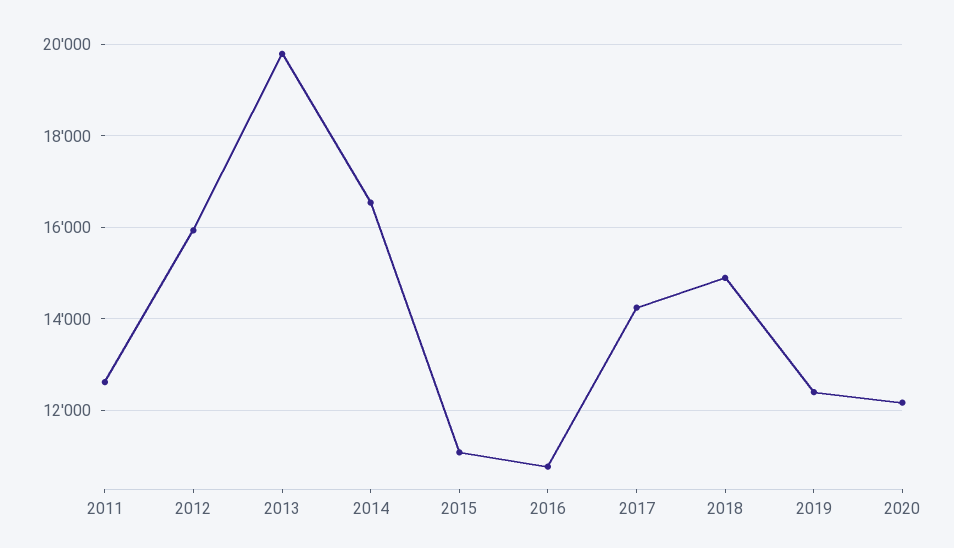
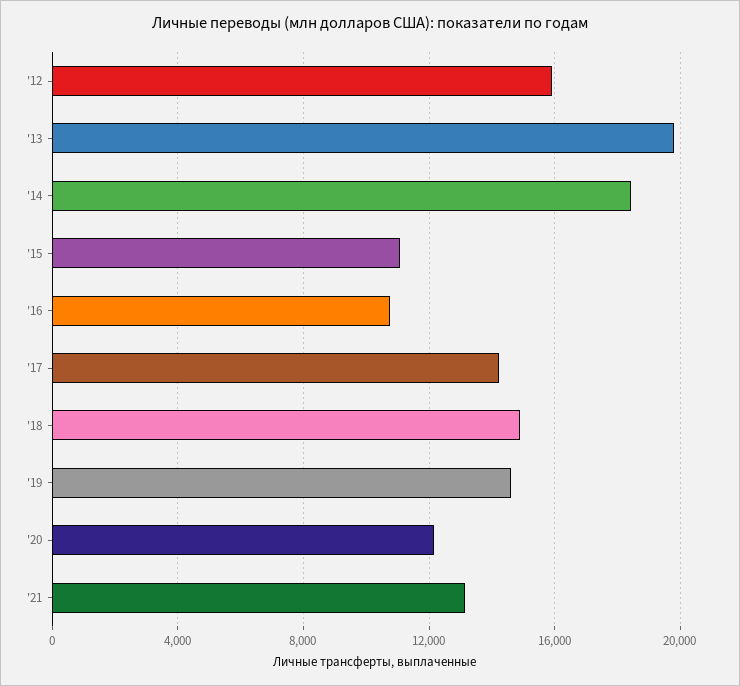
2011: 12600 -> none
2014: 16600 -> 18500
2019: 12400 -> 14500
'21: none -> 13000

